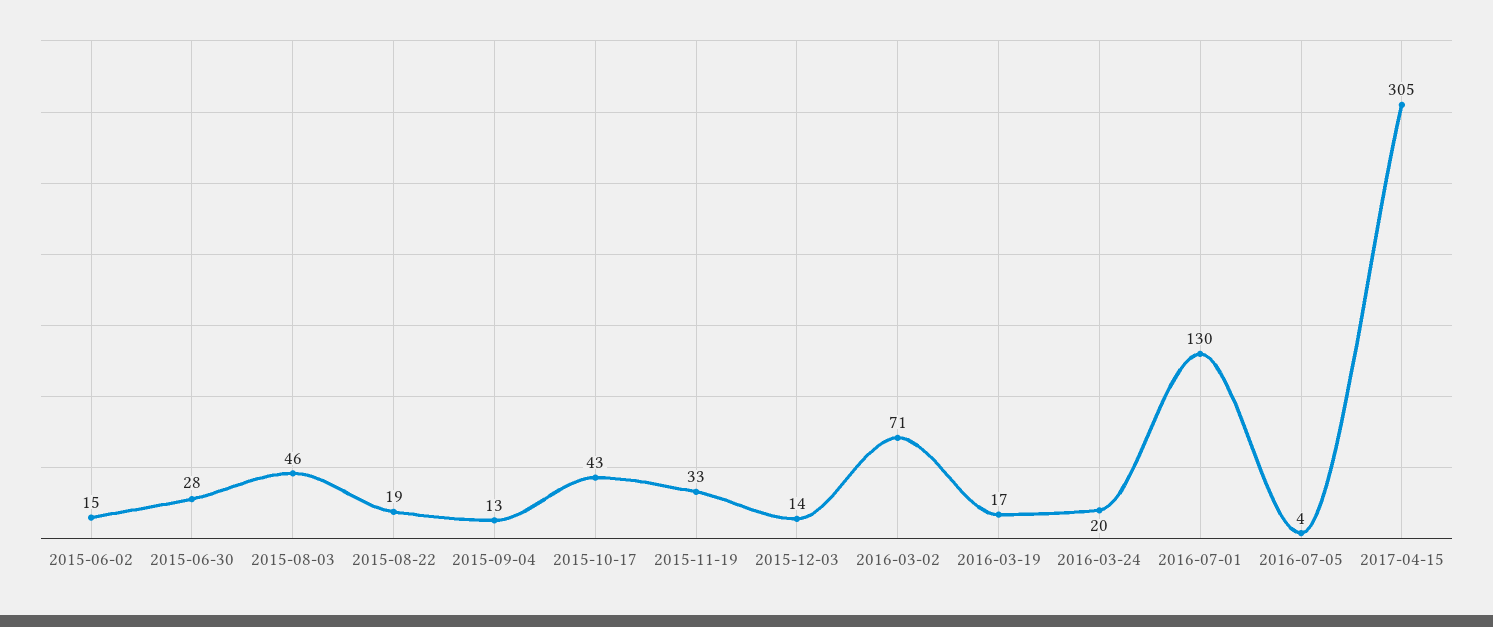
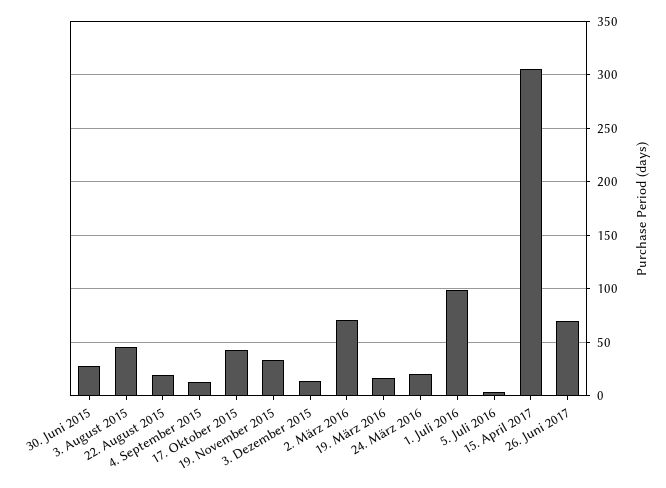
2015-06-02: 15 -> none
2016-07-01: 130 -> 100
26. Juni 2017: none -> 70

